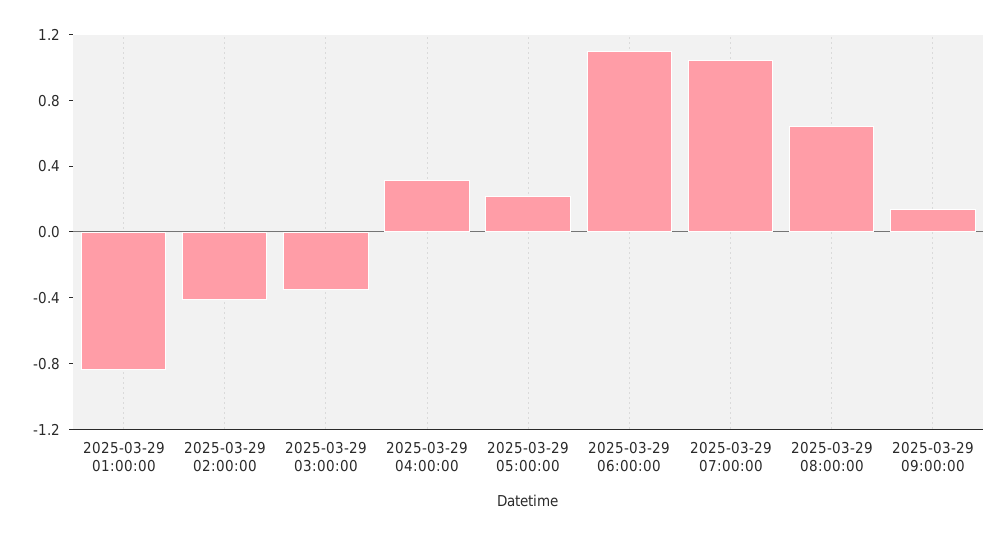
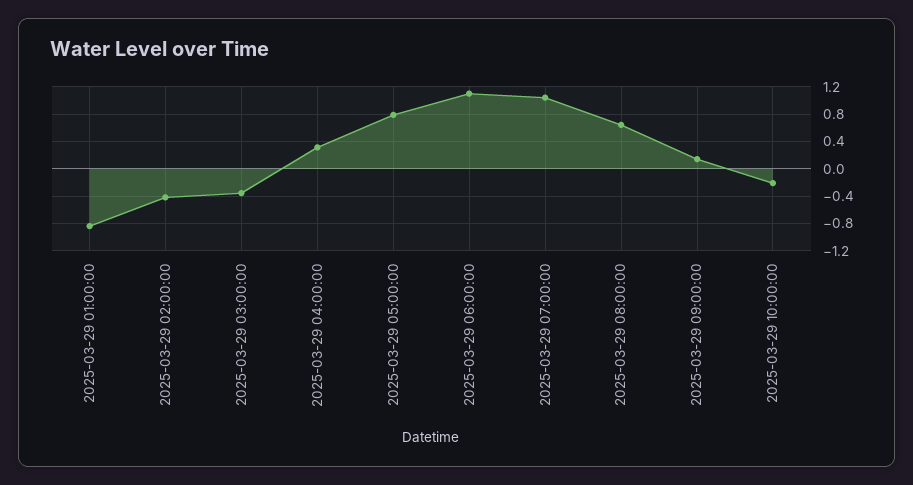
2025-03-29 05:00:00: 0.2 -> 0.8
2025-03-29 10:00:00: none -> -0.2

